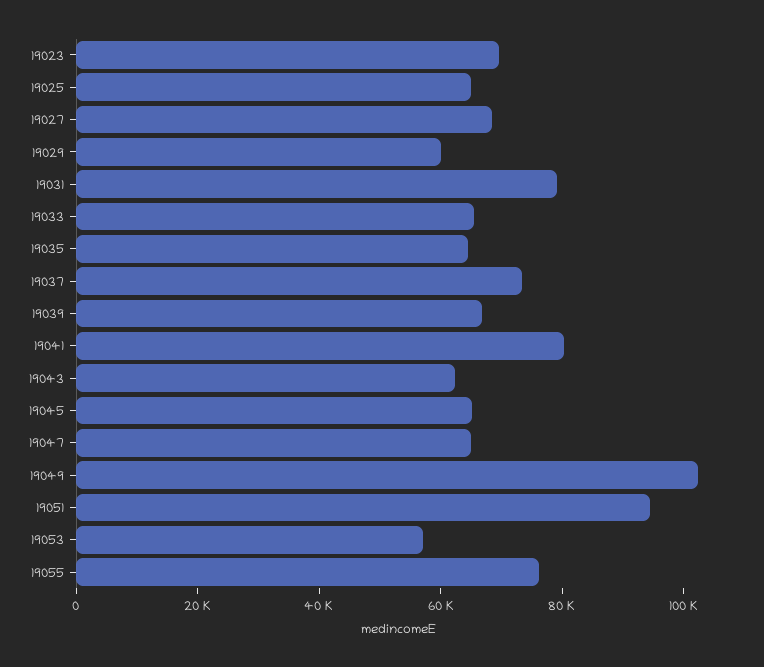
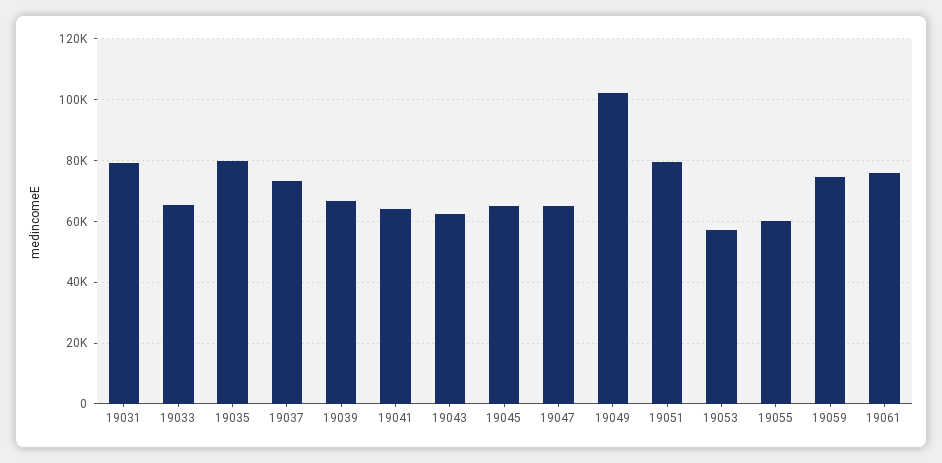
19023: 70000 -> none
19025: 65000 -> none
19027: 70000 -> none
19029: 60000 -> none
19035: 65000 -> 80000
19041: 80000 -> 64000
19051: 95000 -> 80000
19055: 75000 -> 60000
19059: none -> 74000
19061: none -> 76000

